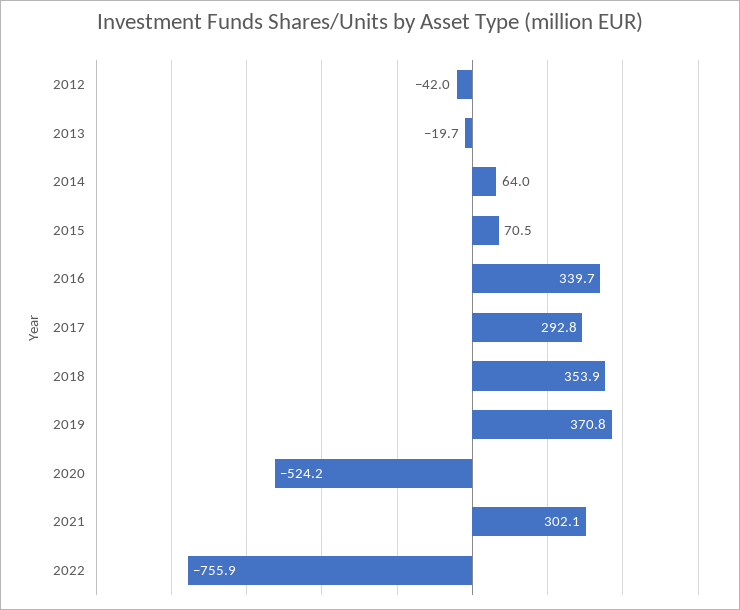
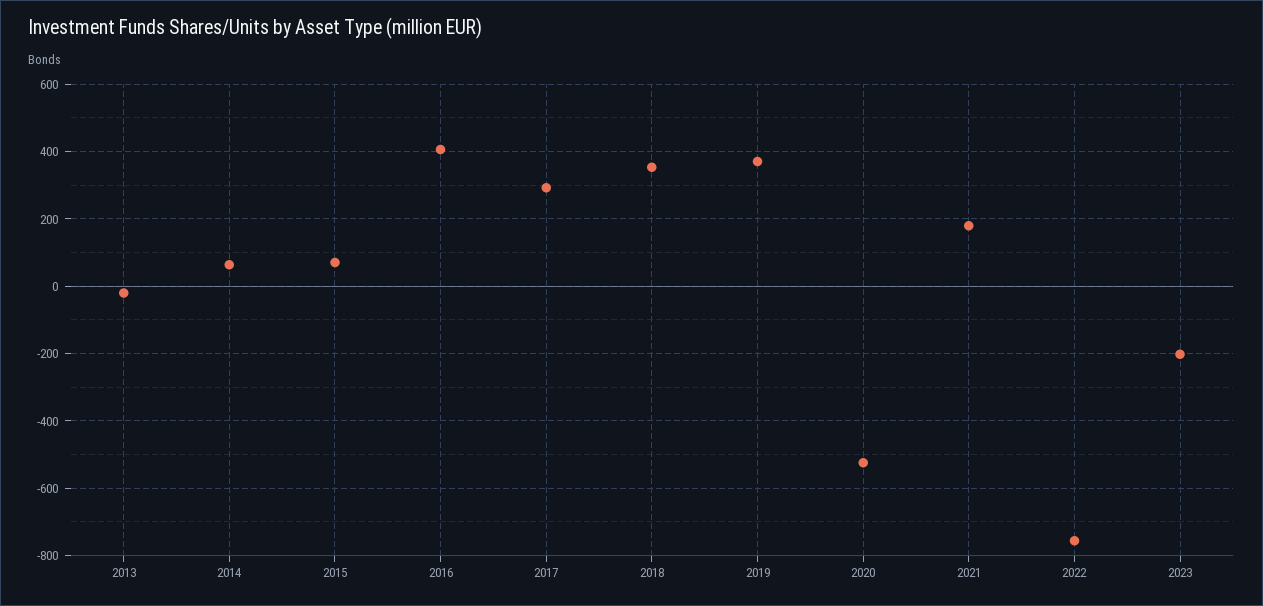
2012: -42 -> none
2016: 339.7 -> 400
2021: 302.1 -> 180
2023: none -> -200

